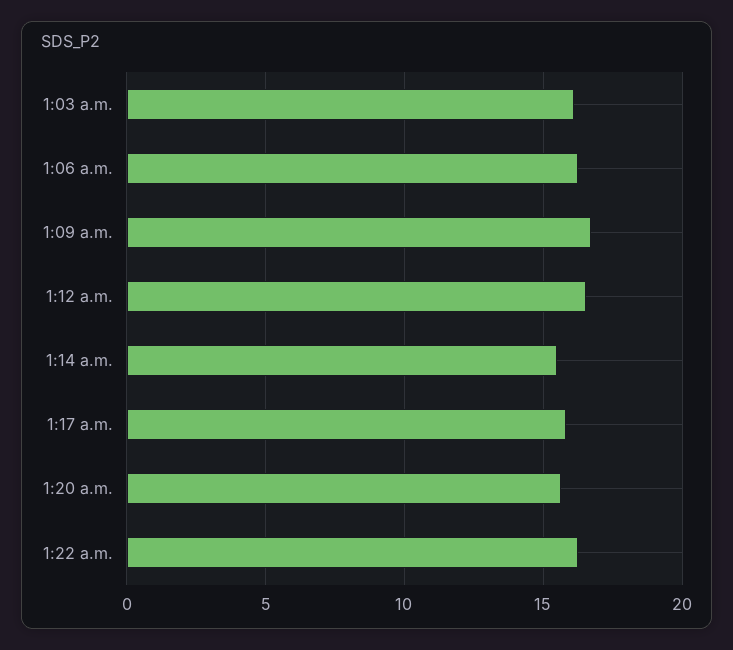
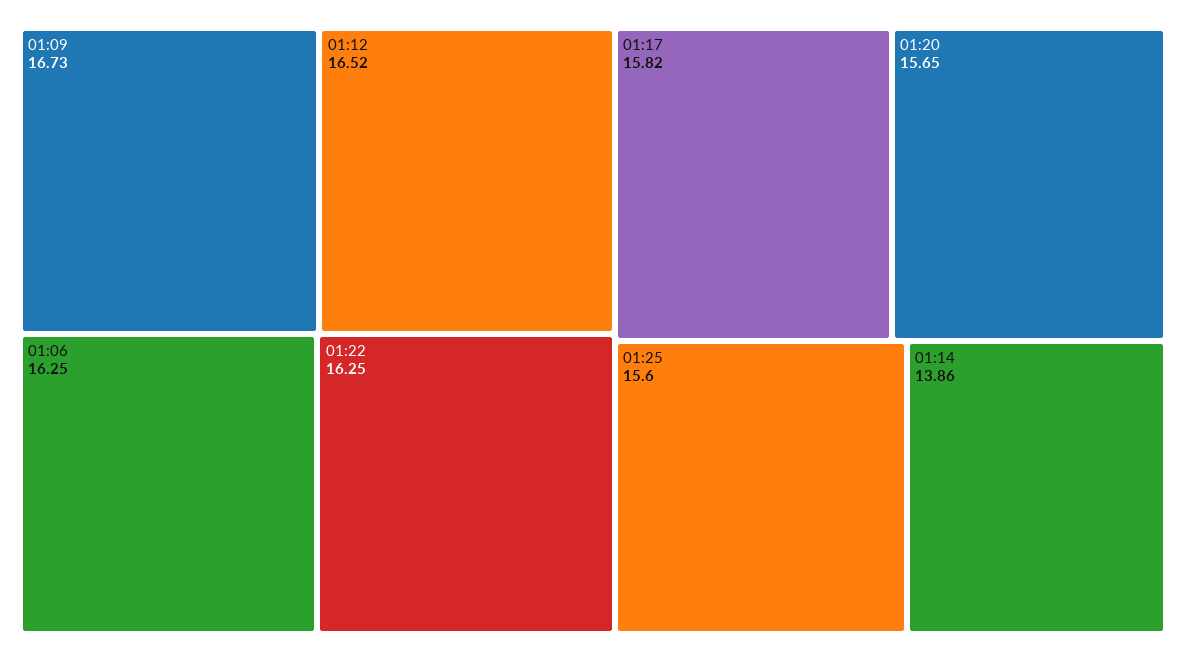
1:03 a.m.: 16 -> none
1:14 a.m.: 15.5 -> 13.86
01:25: none -> 15.6

